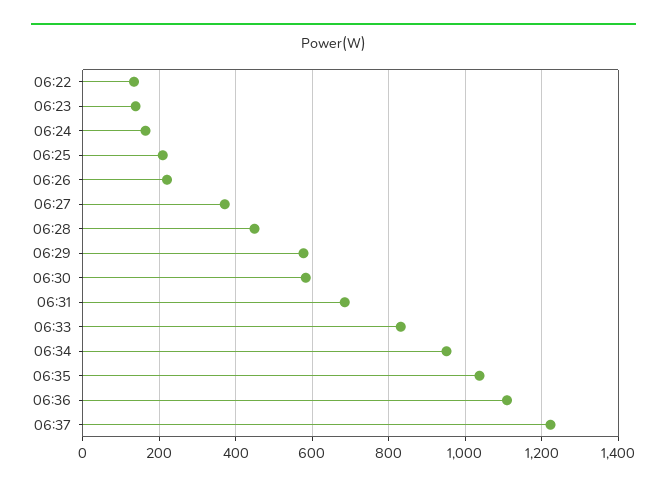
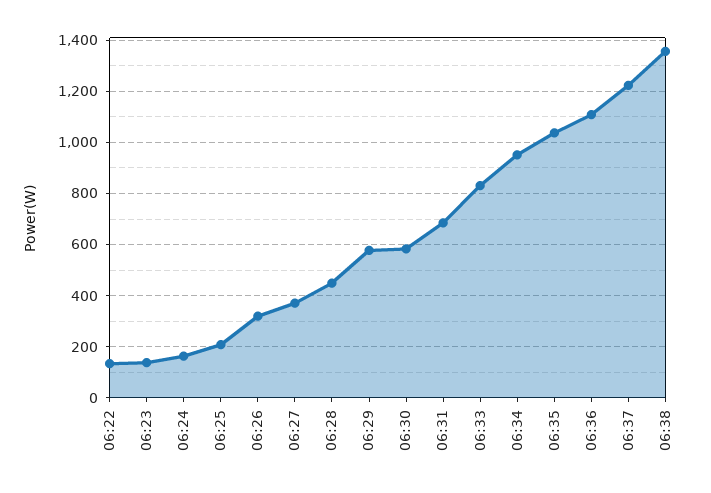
06:26: 220 -> 325
06:38: none -> 1350

